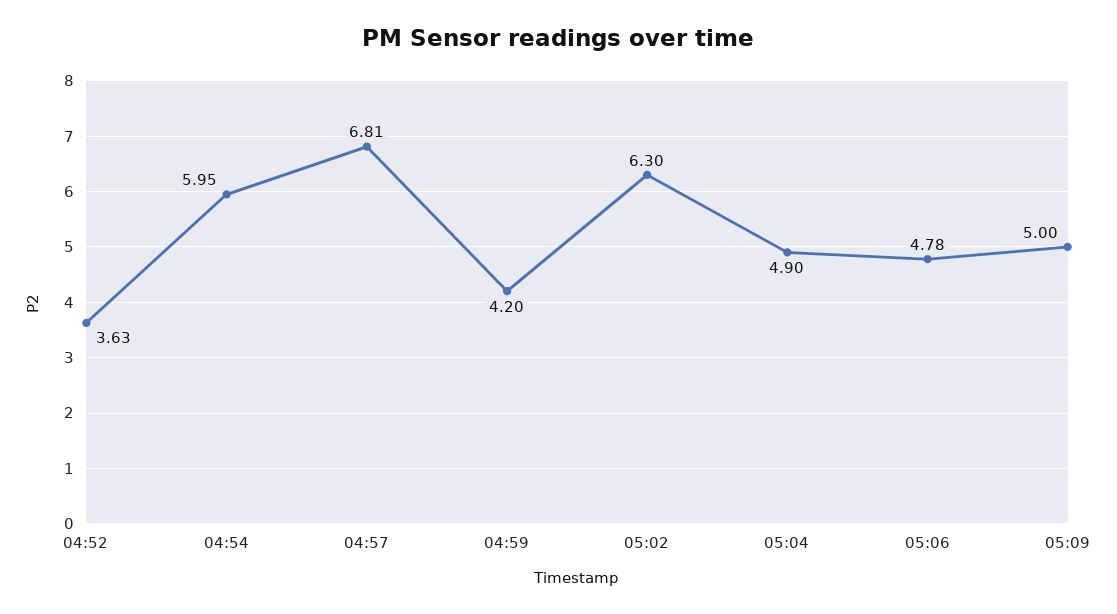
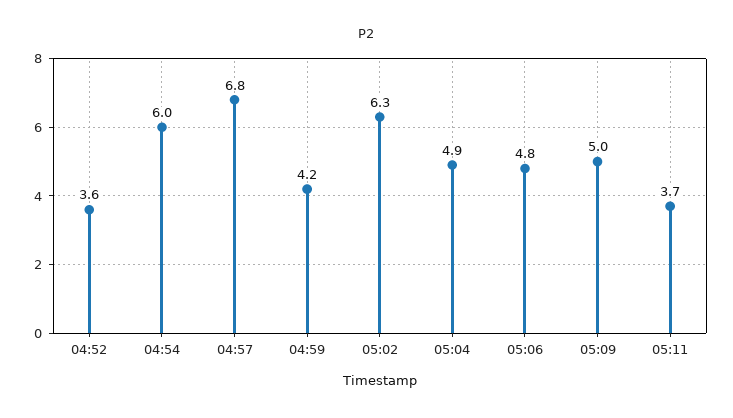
05:11: none -> 3.7

